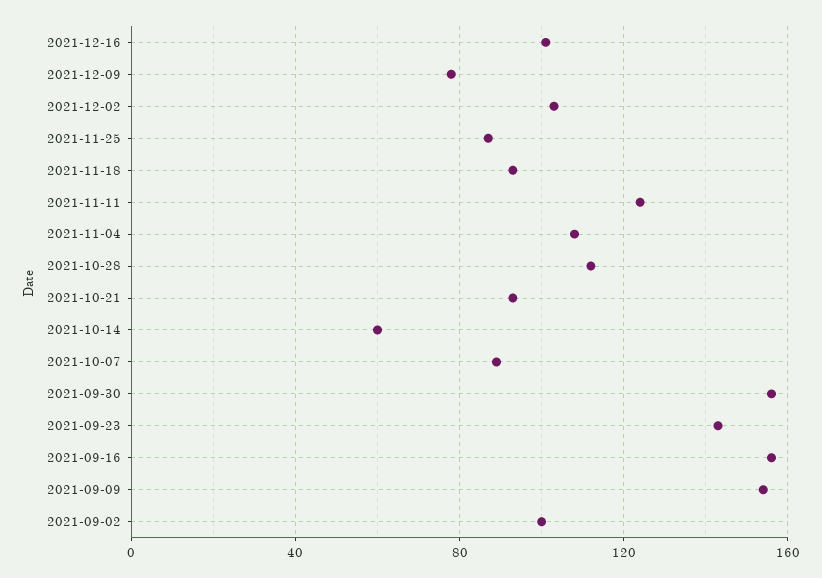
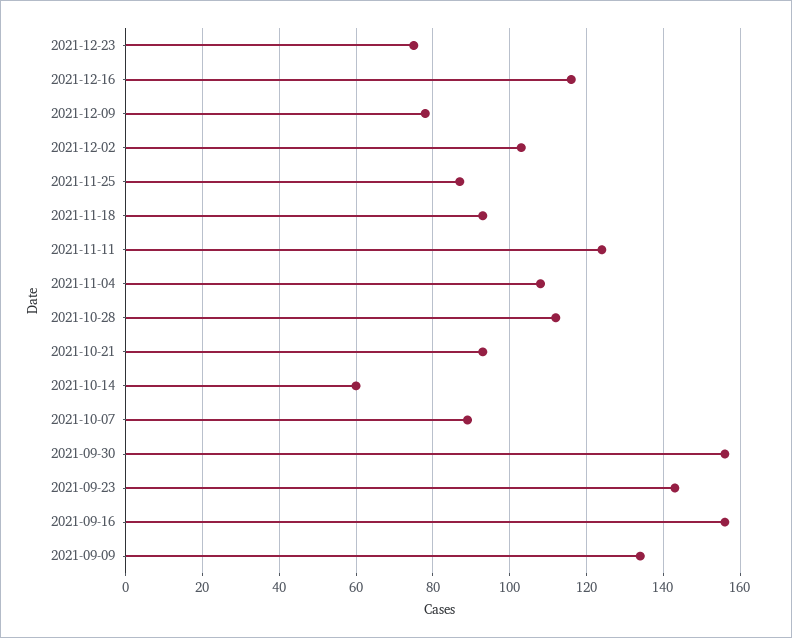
2021-12-16: 100 -> 115
2021-09-09: 155 -> 135
2021-09-02: 100 -> none
2021-12-23: none -> 75

